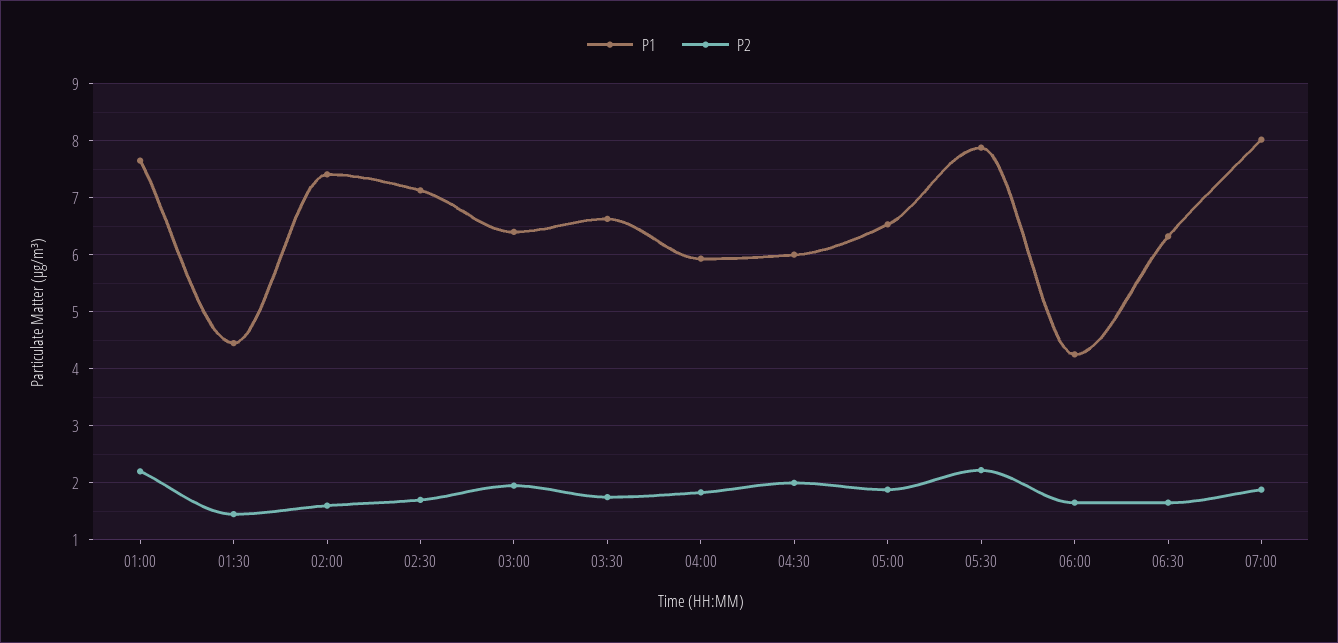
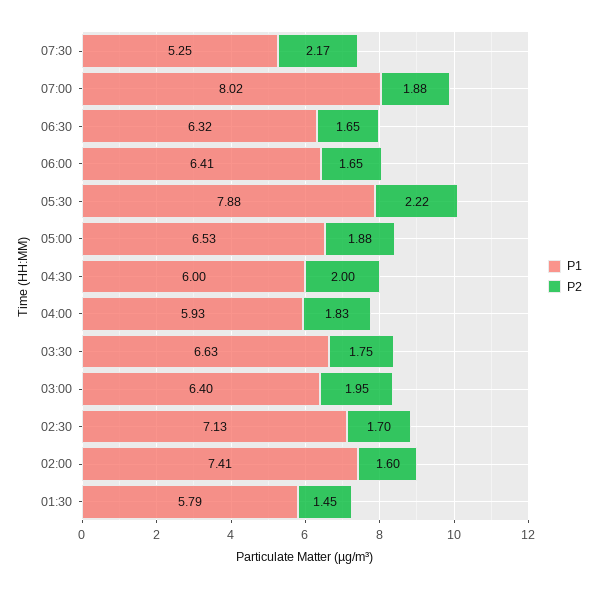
P1, 01:00: 7.6 -> none
P2, 01:00: 2.2 -> none
P1, 01:30: 4.4 -> 5.79
P1, 06:00: 4.2 -> 6.41
P1, 07:30: none -> 5.25
P2, 07:30: none -> 2.17

